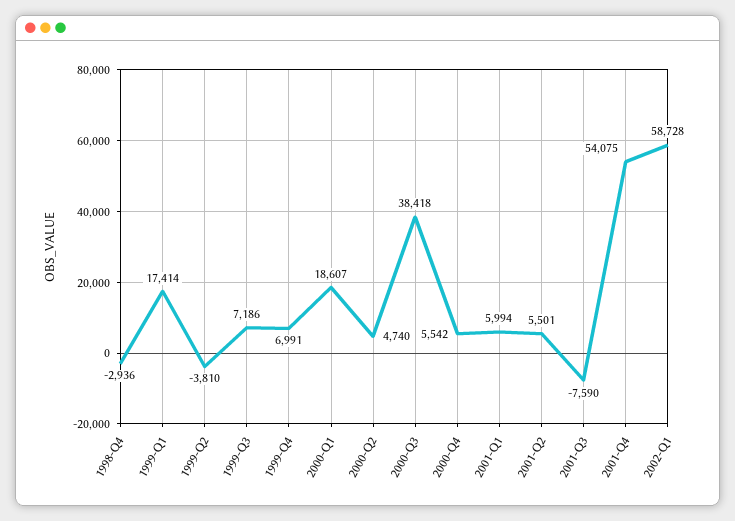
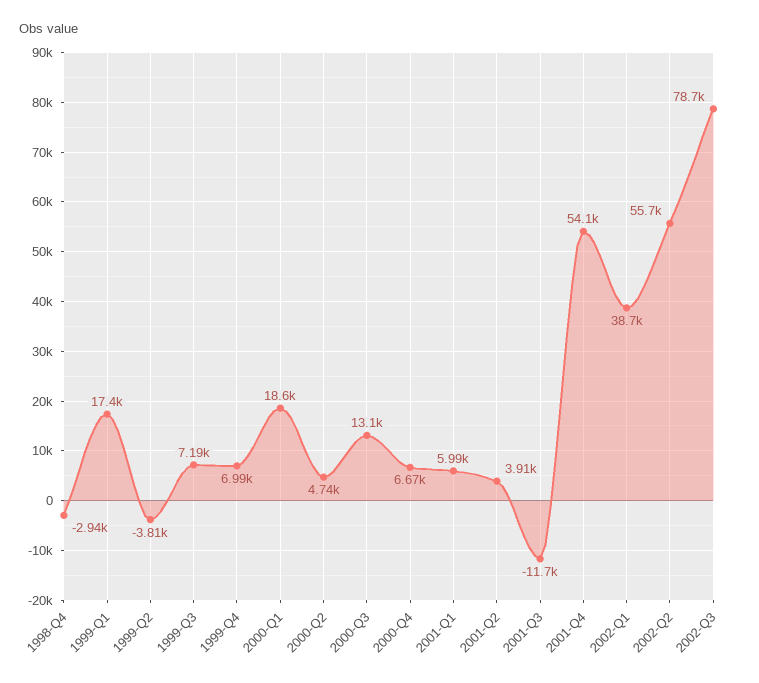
2000-Q3: 38418 -> 13100
2000-Q4: 5542 -> 6670
2001-Q2: 5501 -> 3910
2001-Q3: -7590 -> -11700
2002-Q1: 58728 -> 38700
2002-Q2: none -> 55700
2002-Q3: none -> 78700

